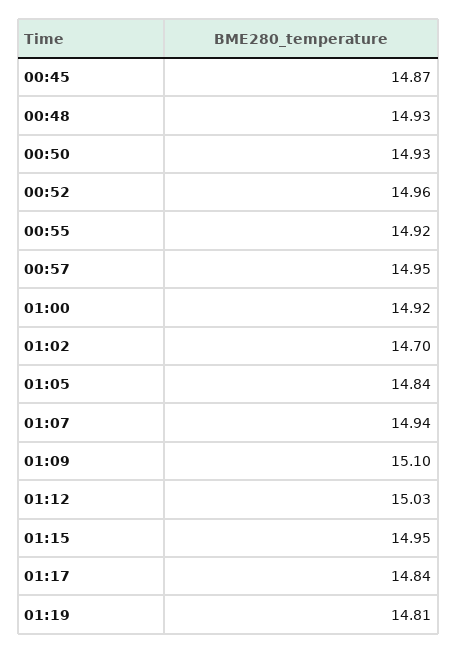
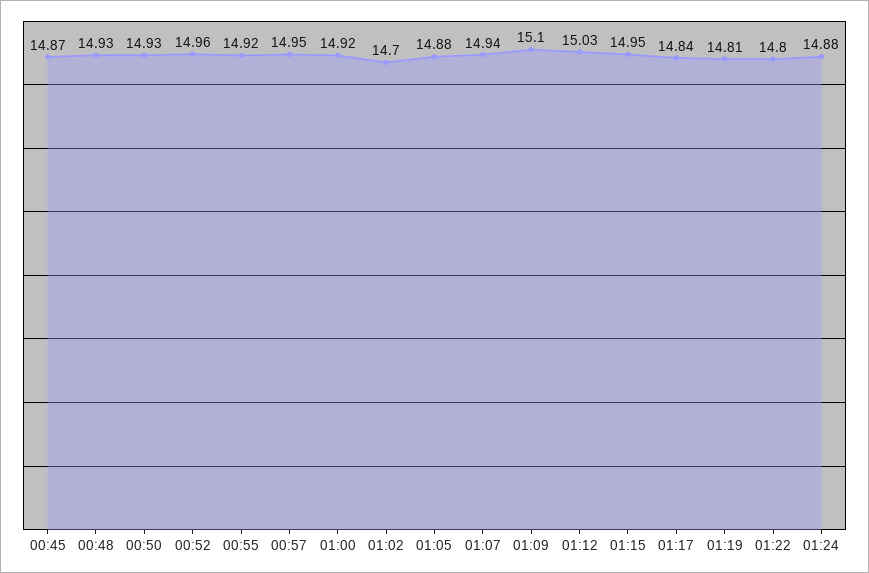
01:05: 14.84 -> 14.88
01:22: none -> 14.8
01:24: none -> 14.88

